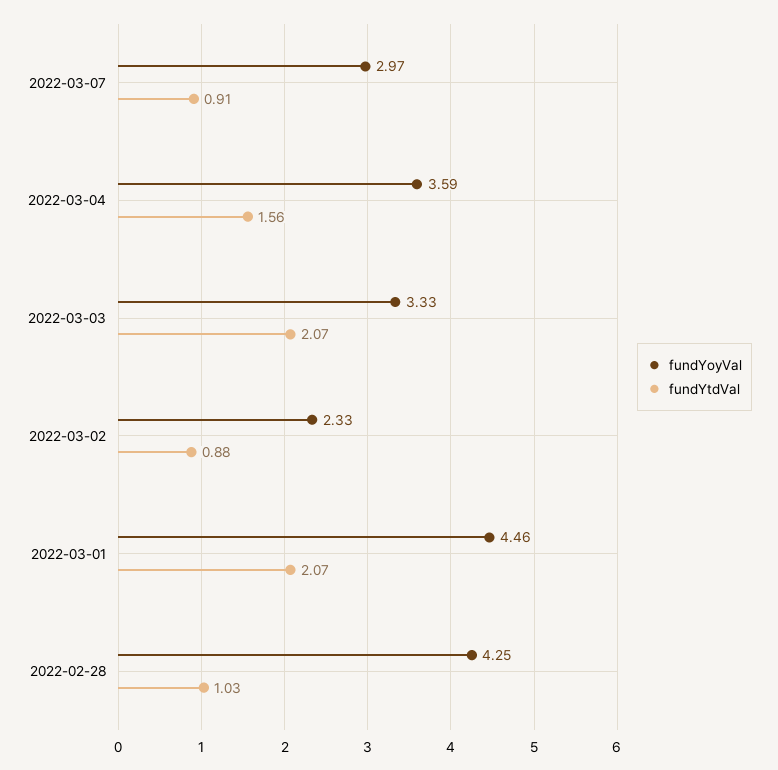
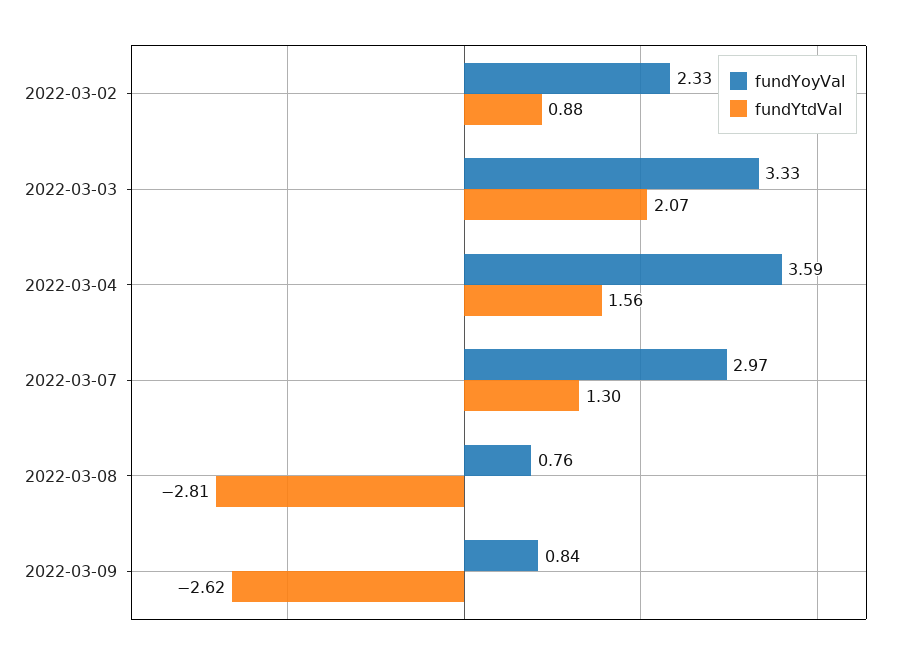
fundYtdVal, 2022-03-07: 0.91 -> 1.3
fundYoyVal, 2022-03-01: 4.46 -> none
fundYtdVal, 2022-03-01: 2.07 -> none
fundYoyVal, 2022-02-28: 4.25 -> none
fundYtdVal, 2022-02-28: 1.03 -> none
fundYoyVal, 2022-03-08: none -> 0.76
fundYtdVal, 2022-03-08: none -> -2.81
fundYoyVal, 2022-03-09: none -> 0.84
fundYtdVal, 2022-03-09: none -> -2.62

